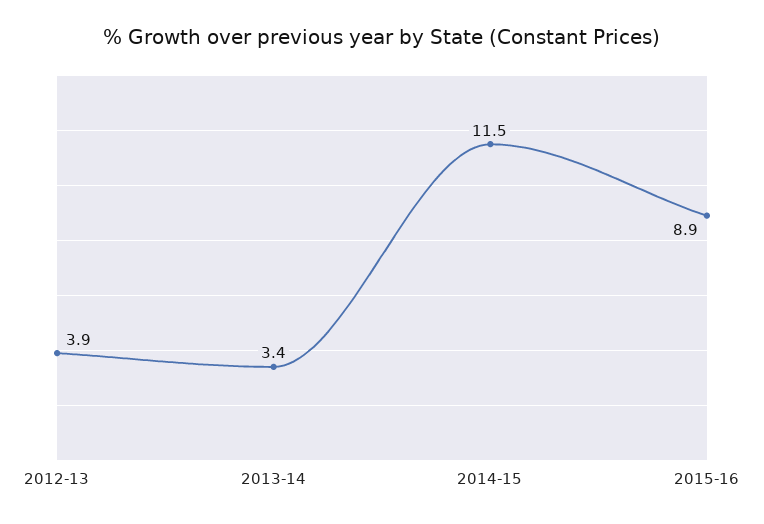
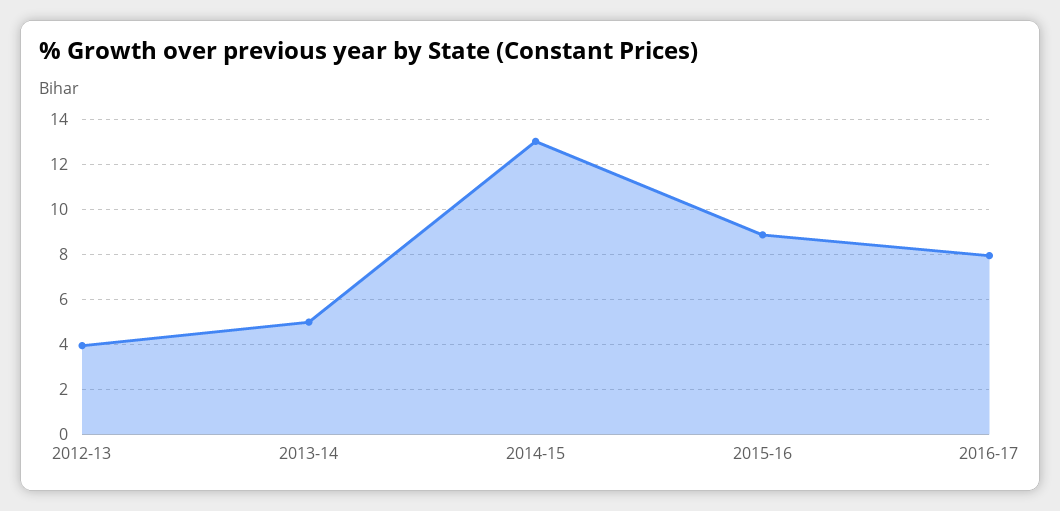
2013-14: 3.4 -> 5
2014-15: 11.5 -> 13
2016-17: none -> 8

